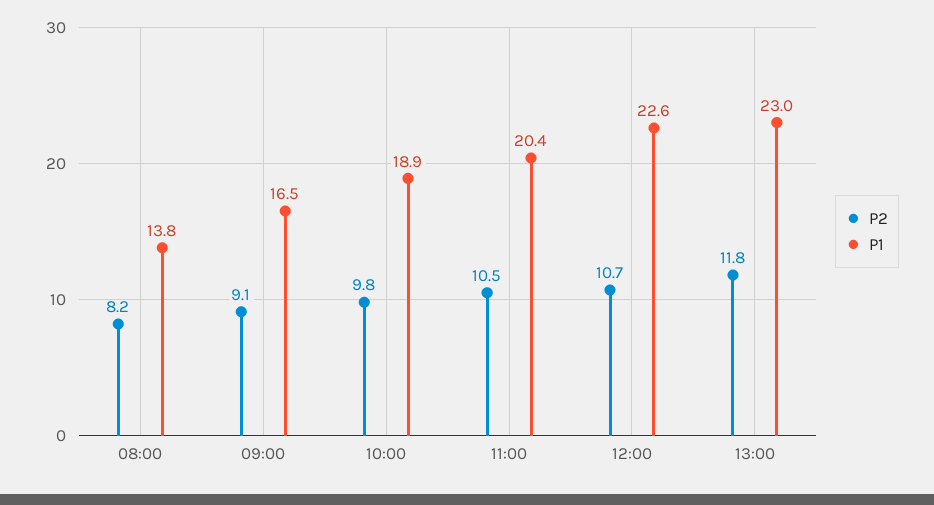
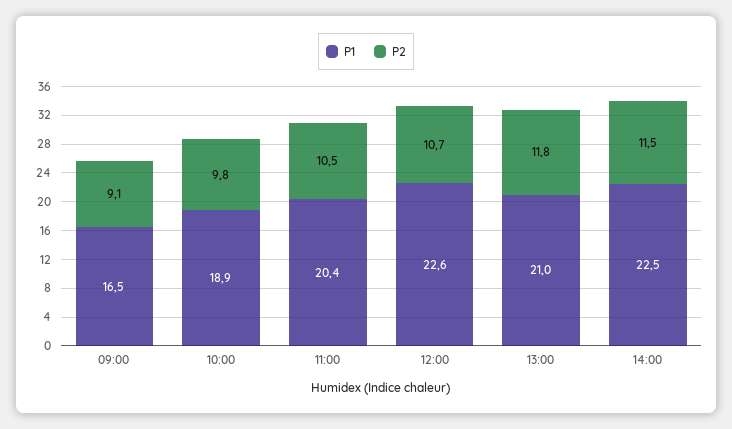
P2, 08:00: 8.2 -> none
P1, 08:00: 13.8 -> none
P1, 13:00: 23 -> 21
P1, 14:00: none -> 22.5
P2, 14:00: none -> 11.5

